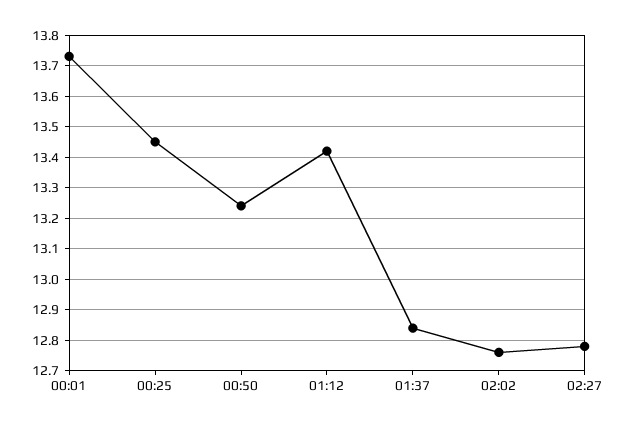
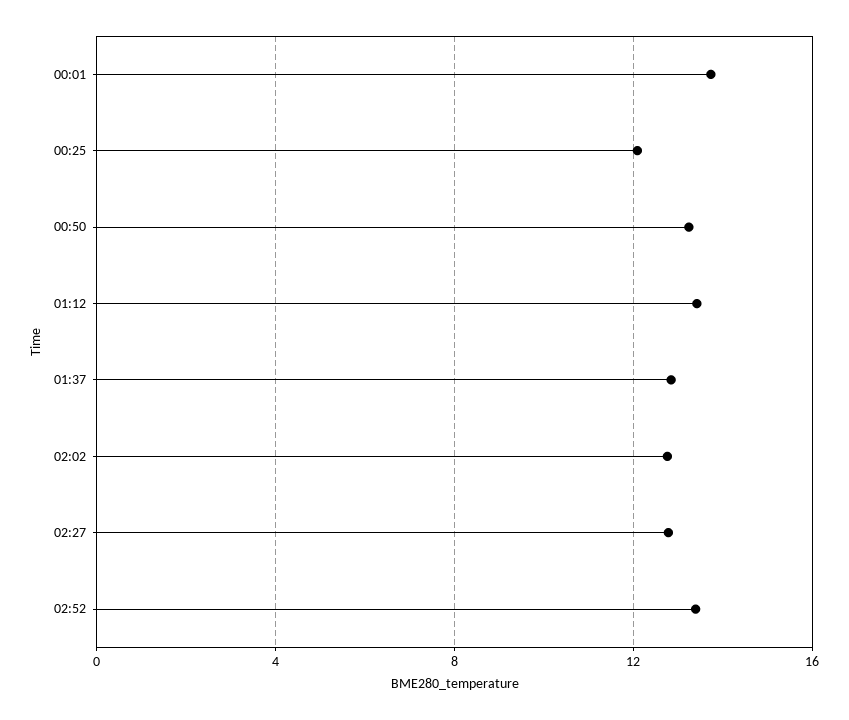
00:25: 13.45 -> 12
02:52: none -> 13.5

